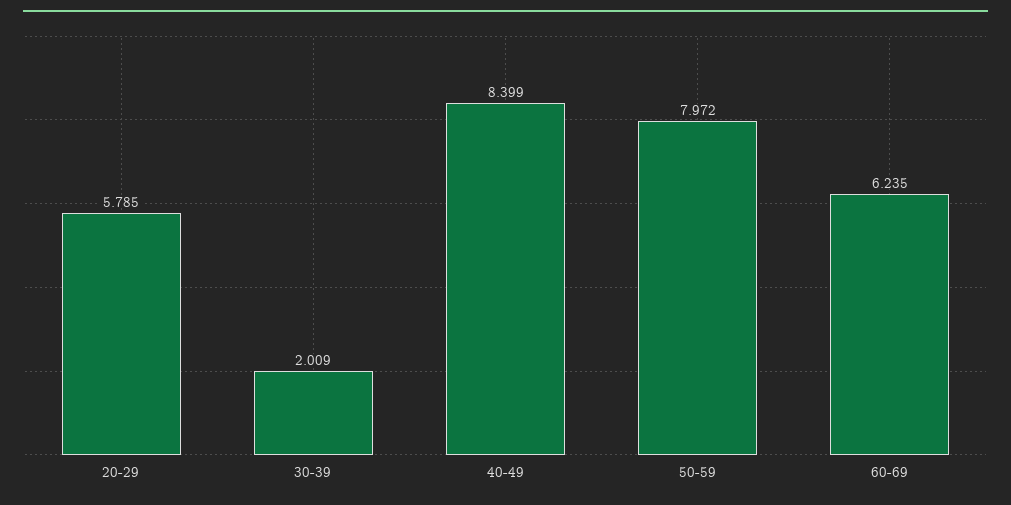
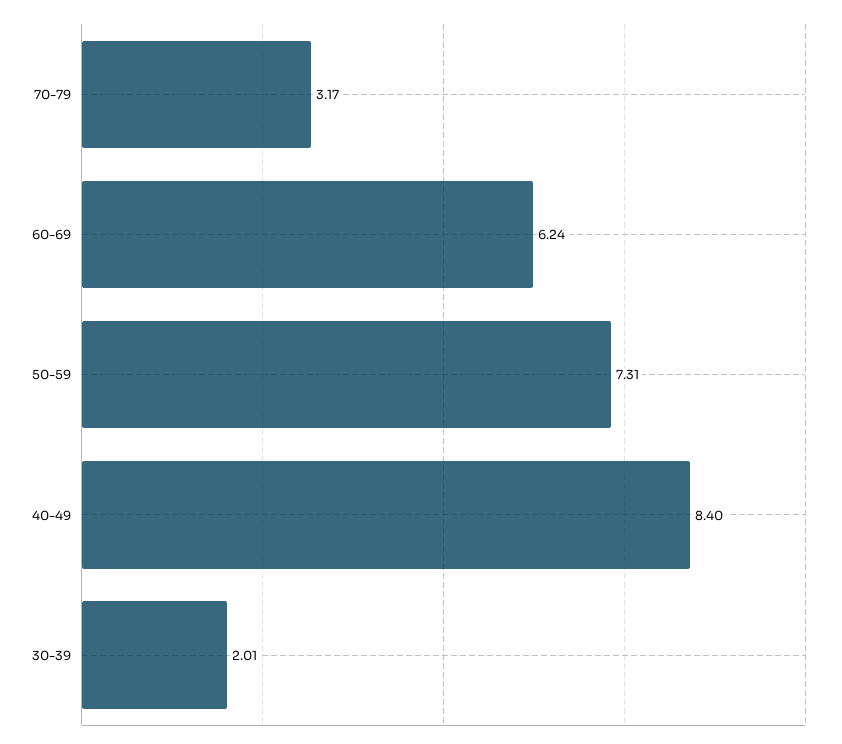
20-29: 5.785 -> none
50-59: 7.972 -> 7.31
70-79: none -> 3.17

